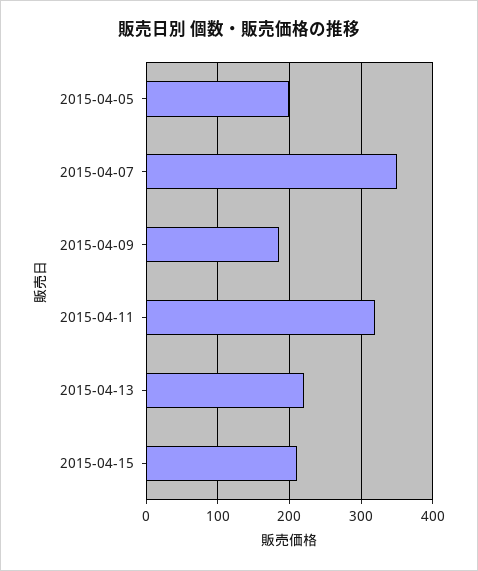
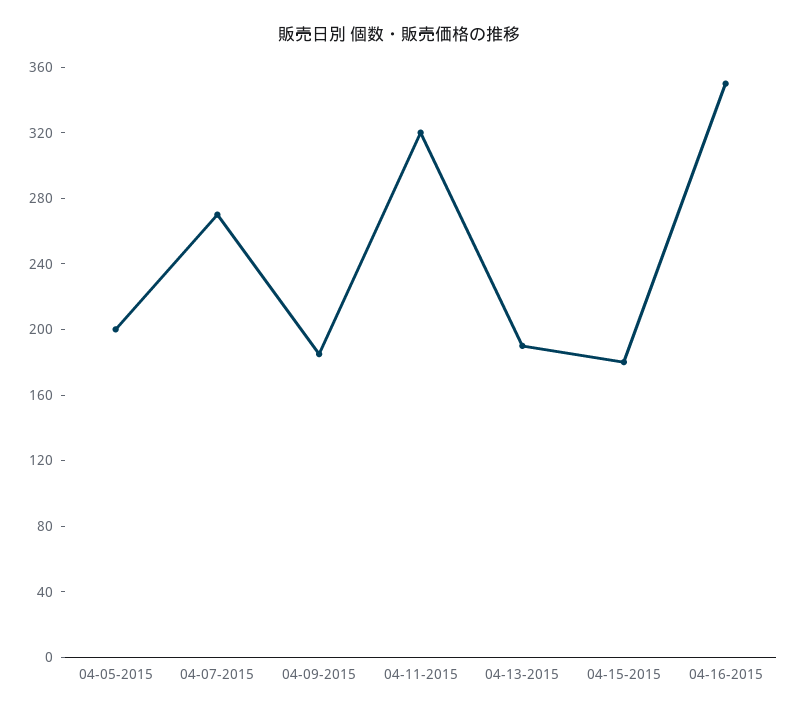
2015-04-07: 350 -> 270
2015-04-13: 220 -> 190
2015-04-15: 210 -> 180
04-16-2015: none -> 350

